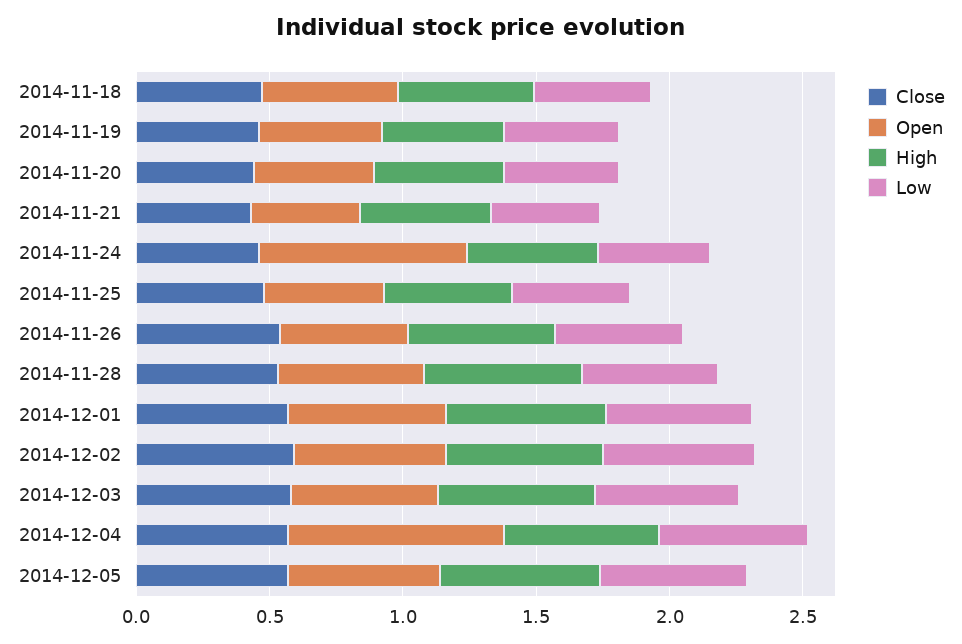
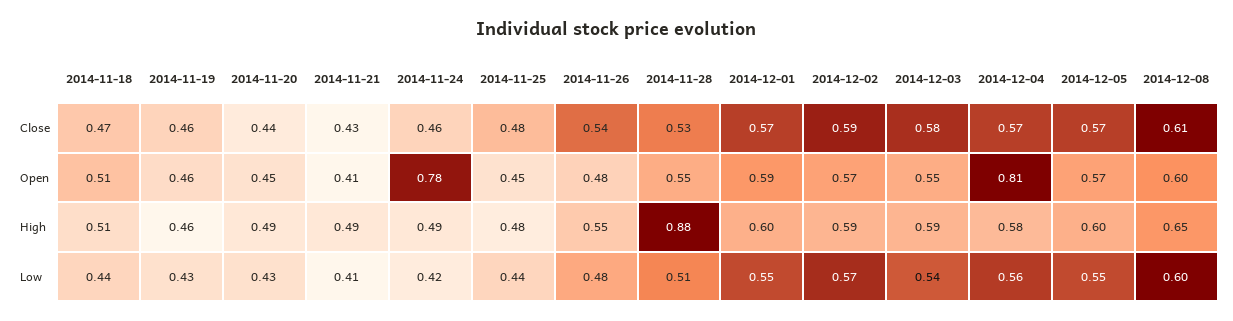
High, 2014-11-28: 0.6 -> 0.88
Close, 2014-12-08: none -> 0.61
Open, 2014-12-08: none -> 0.6
High, 2014-12-08: none -> 0.65
Low, 2014-12-08: none -> 0.6

